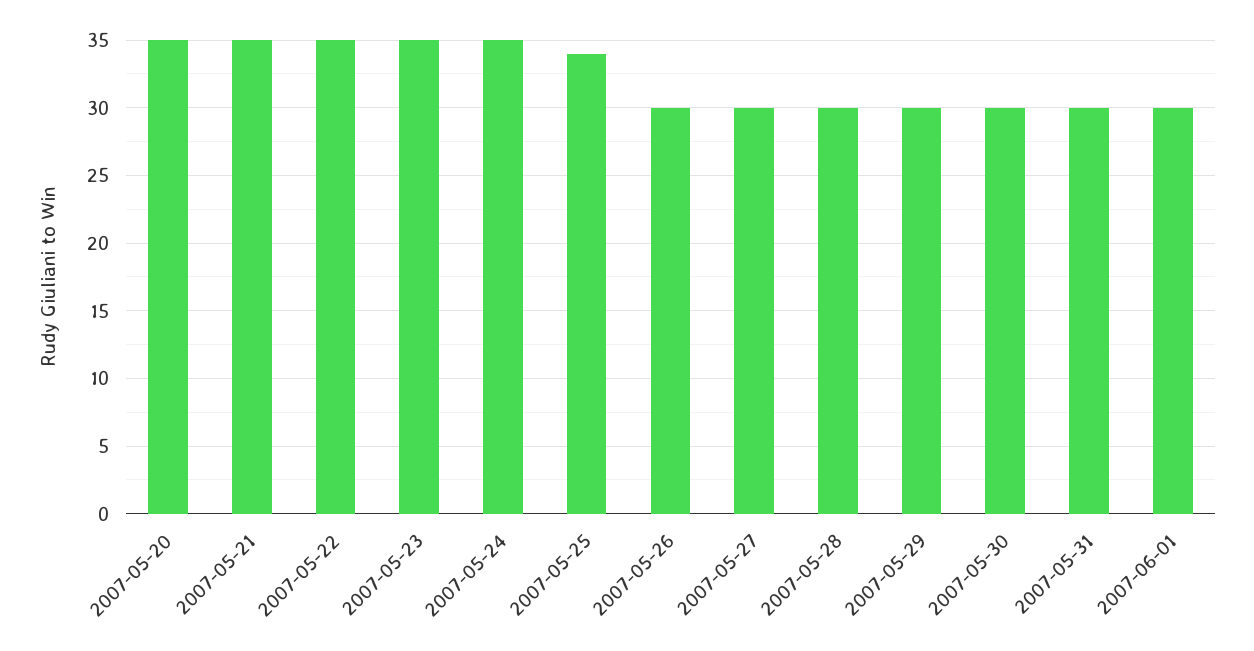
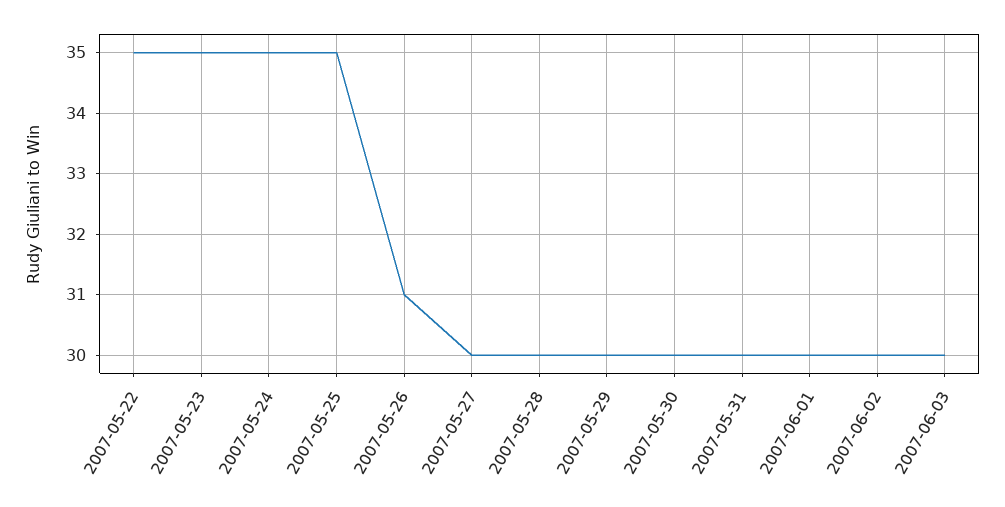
2007-05-20: 35 -> none
2007-05-21: 35 -> none
2007-05-25: 34 -> 35
2007-05-26: 30 -> 31
2007-06-02: none -> 30
2007-06-03: none -> 30

